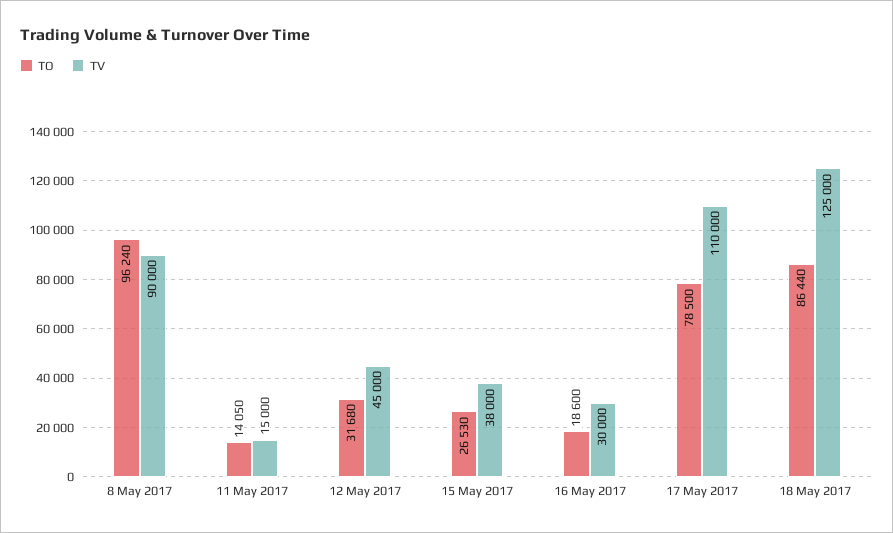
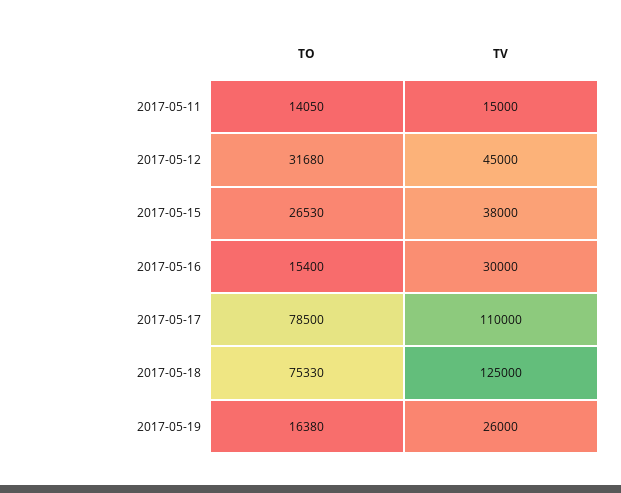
TO, 8 May 2017: 96240 -> none
TV, 8 May 2017: 90000 -> none
TO, 16 May 2017: 18600 -> 15400
TO, 18 May 2017: 86440 -> 75330
TO, 2017-05-19: none -> 16380
TV, 2017-05-19: none -> 26000

